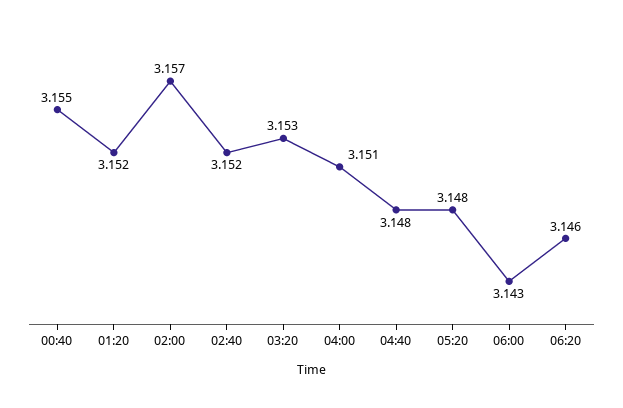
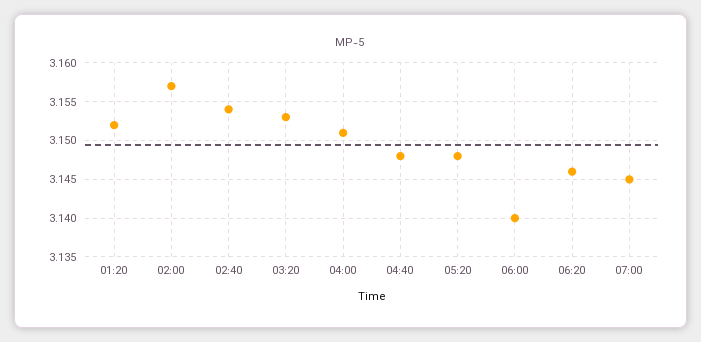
00:40: 3.155 -> none
02:40: 3.152 -> 3.154
06:00: 3.143 -> 3.14
07:00: none -> 3.145

